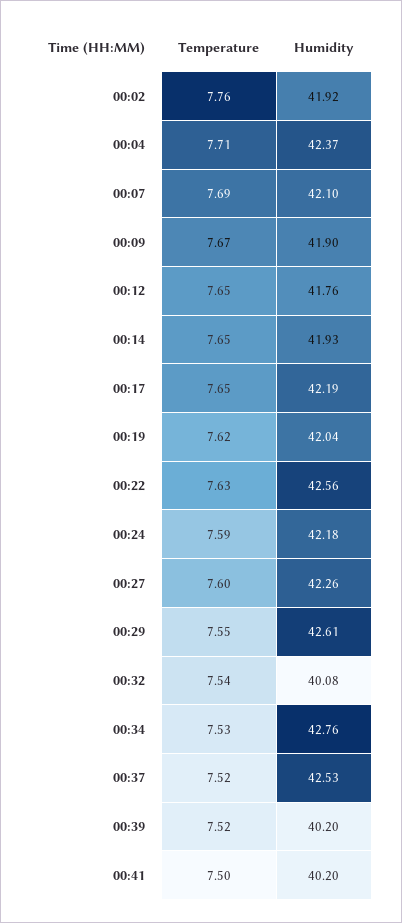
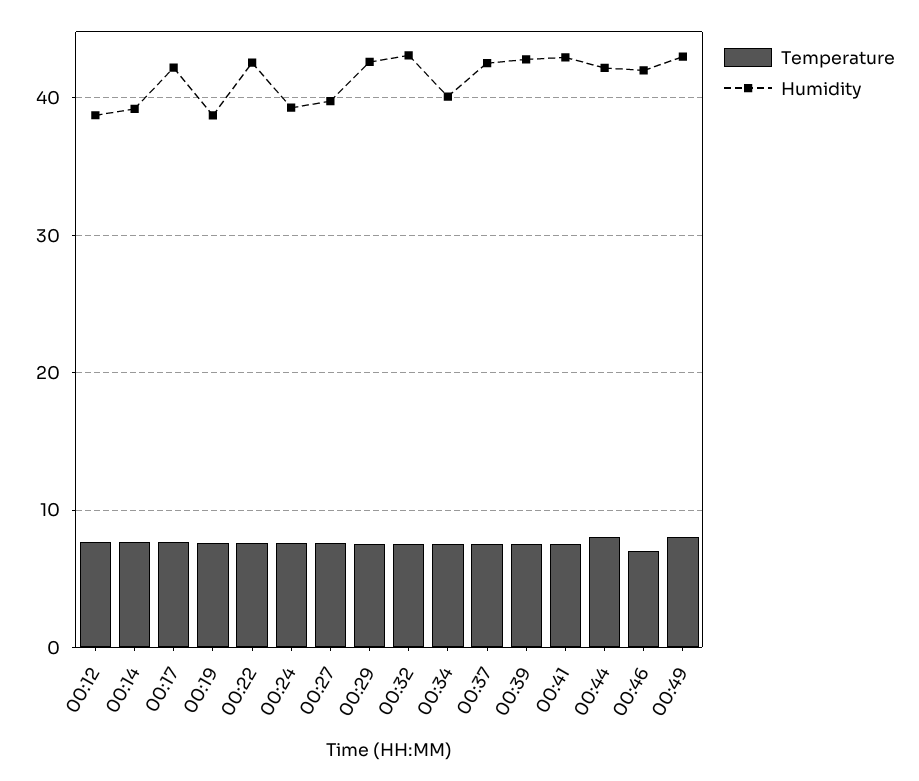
Temperature, 00:02: 7.76 -> none
Humidity, 00:02: 41.92 -> none
Temperature, 00:04: 7.71 -> none
Humidity, 00:04: 42.37 -> none
Temperature, 00:07: 7.69 -> none
Humidity, 00:07: 42.1 -> none
Temperature, 00:09: 7.67 -> none
Humidity, 00:09: 41.9 -> none
Humidity, 00:12: 41.76 -> 39
Humidity, 00:14: 41.93 -> 39
Humidity, 00:19: 42.04 -> 39
Humidity, 00:24: 42.18 -> 39
Humidity, 00:27: 42.26 -> 40
Humidity, 00:32: 40.08 -> 43
Humidity, 00:34: 42.76 -> 40
Humidity, 00:39: 40.2 -> 43
Humidity, 00:41: 40.2 -> 43
Temperature, 00:44: none -> 8
Humidity, 00:44: none -> 42
Temperature, 00:46: none -> 7
Humidity, 00:46: none -> 42
Temperature, 00:49: none -> 8
Humidity, 00:49: none -> 43

